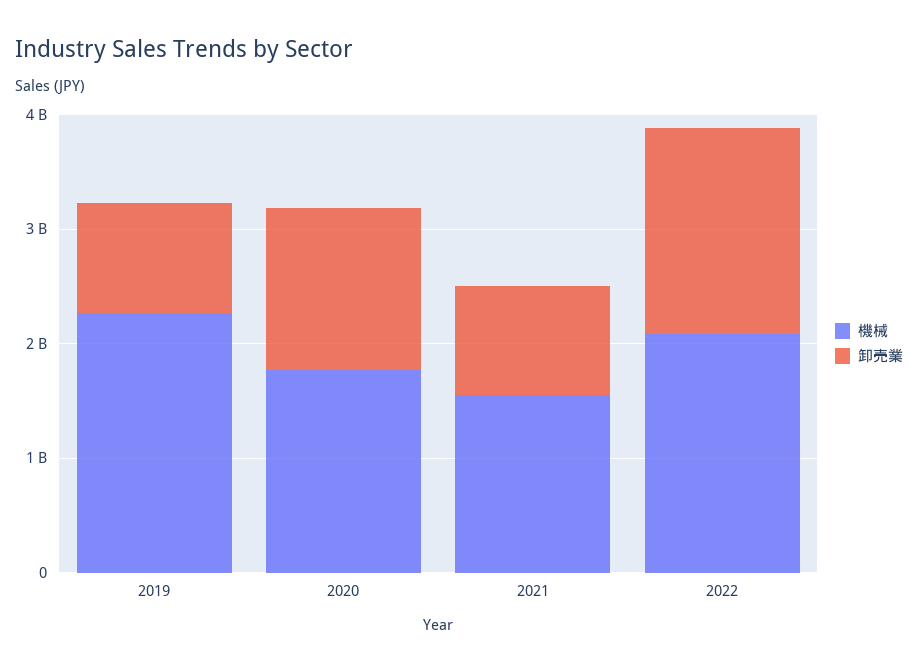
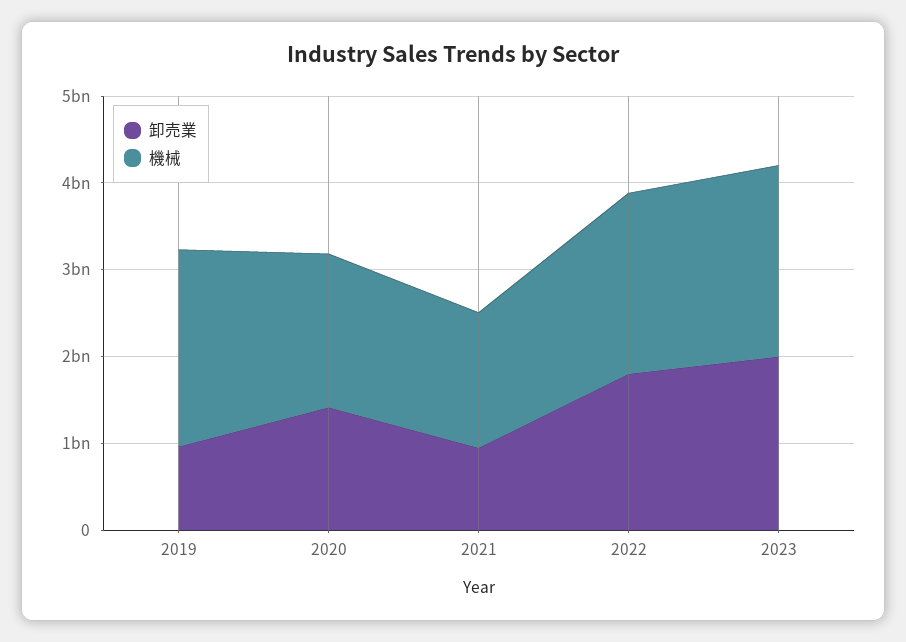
卸売業, 2023: none -> 2000000000
機械, 2023: none -> 2200000000

